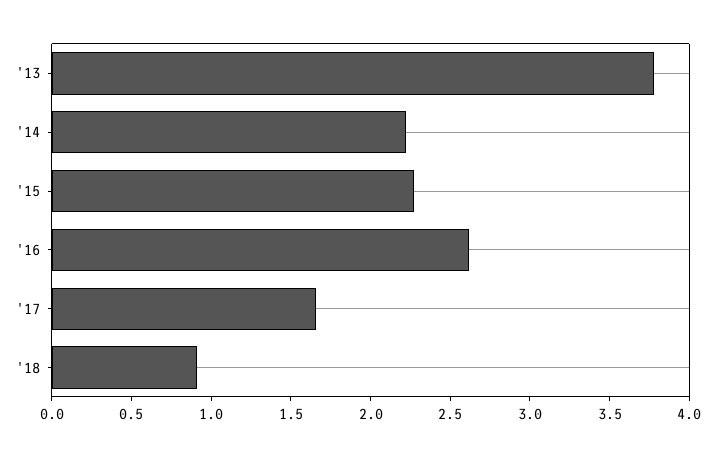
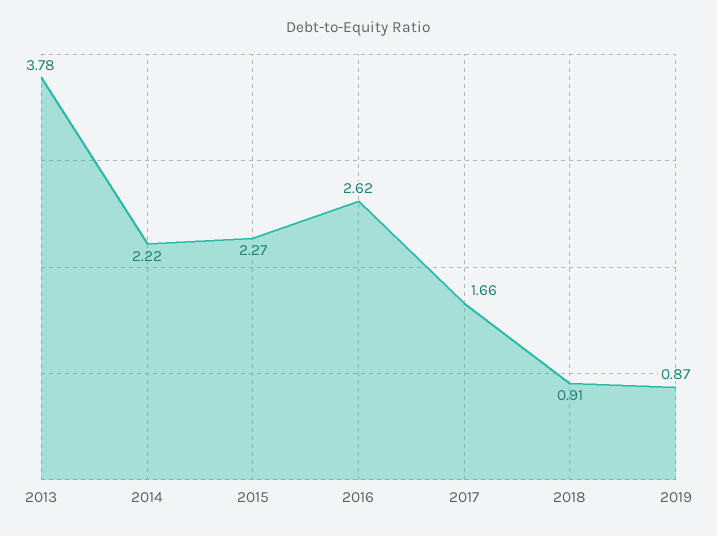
2019: none -> 0.87

